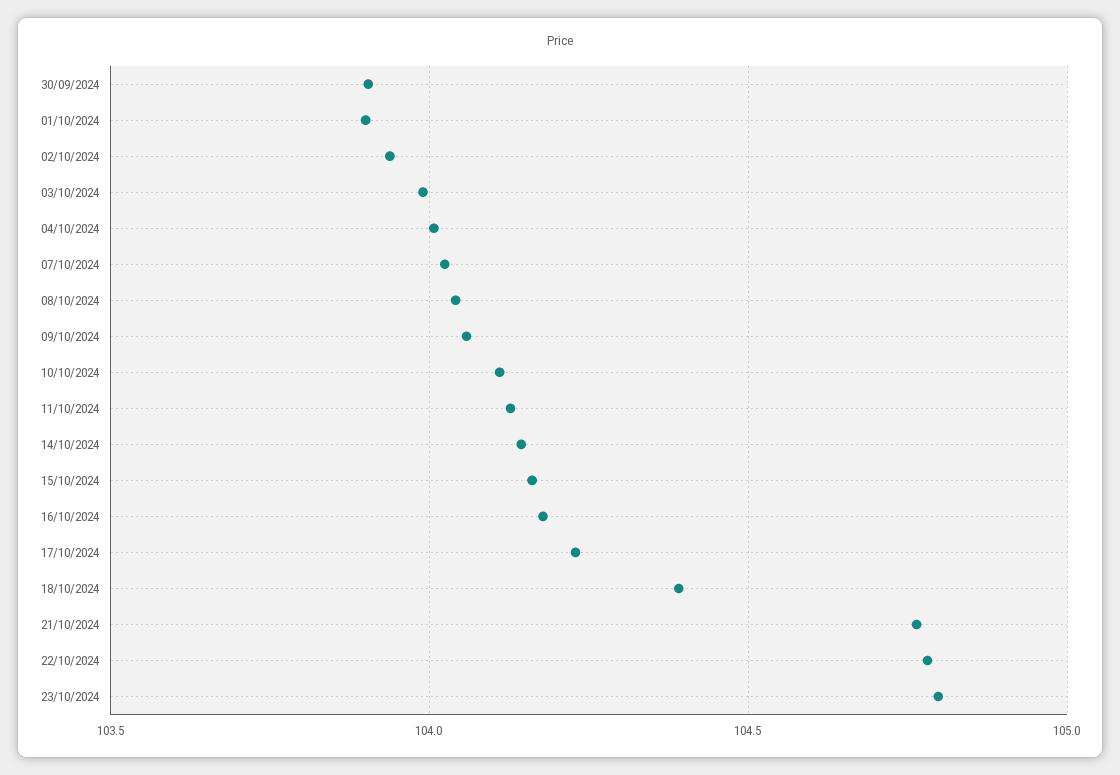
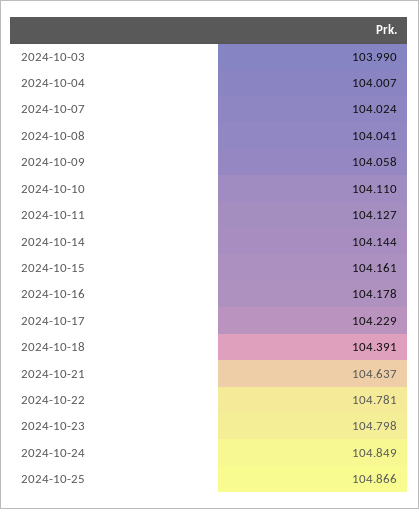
30/09/2024: 103.9 -> none
01/10/2024: 103.9 -> none
02/10/2024: 103.95 -> none
21/10/2024: 104.75 -> 104.637
2024-10-24: none -> 104.849
2024-10-25: none -> 104.866

